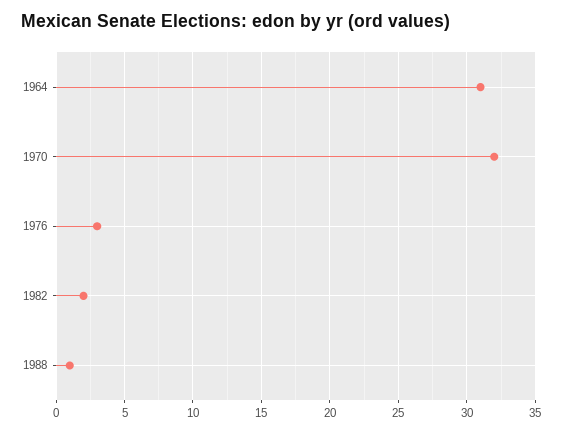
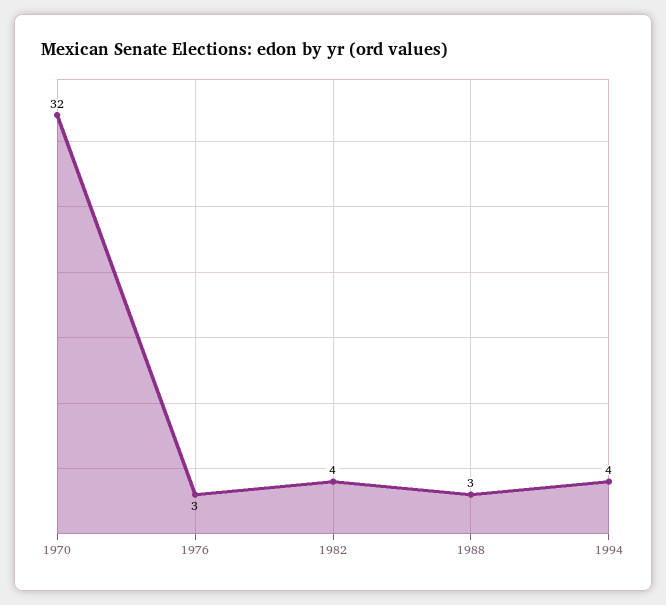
1964: 31 -> none
1982: 2 -> 4
1988: 1 -> 3
1994: none -> 4

